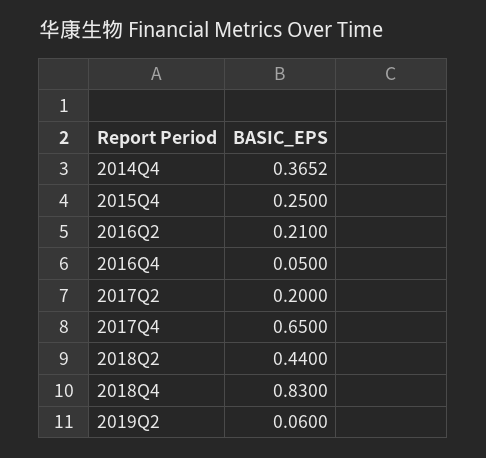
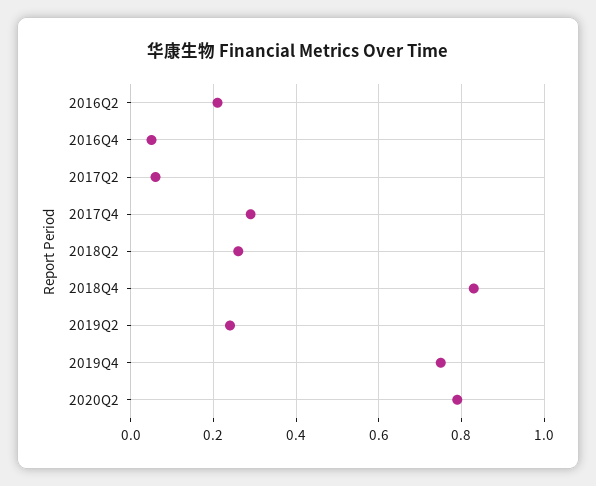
2014Q4: 0.3652 -> none
2015Q4: 0.25 -> none
2017Q2: 0.2 -> 0.05
2017Q4: 0.65 -> 0.3
2018Q2: 0.44 -> 0.25
2019Q2: 0.06 -> 0.25
2019Q4: none -> 0.75
2020Q2: none -> 0.8

